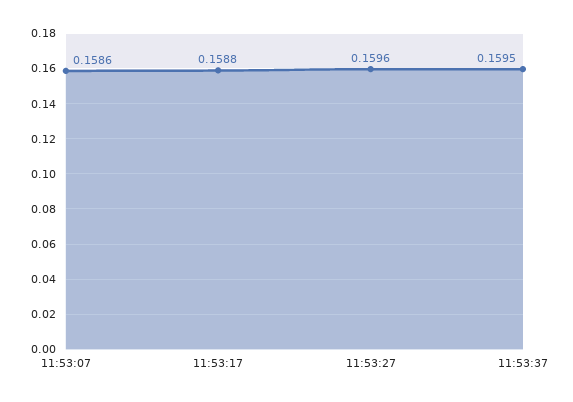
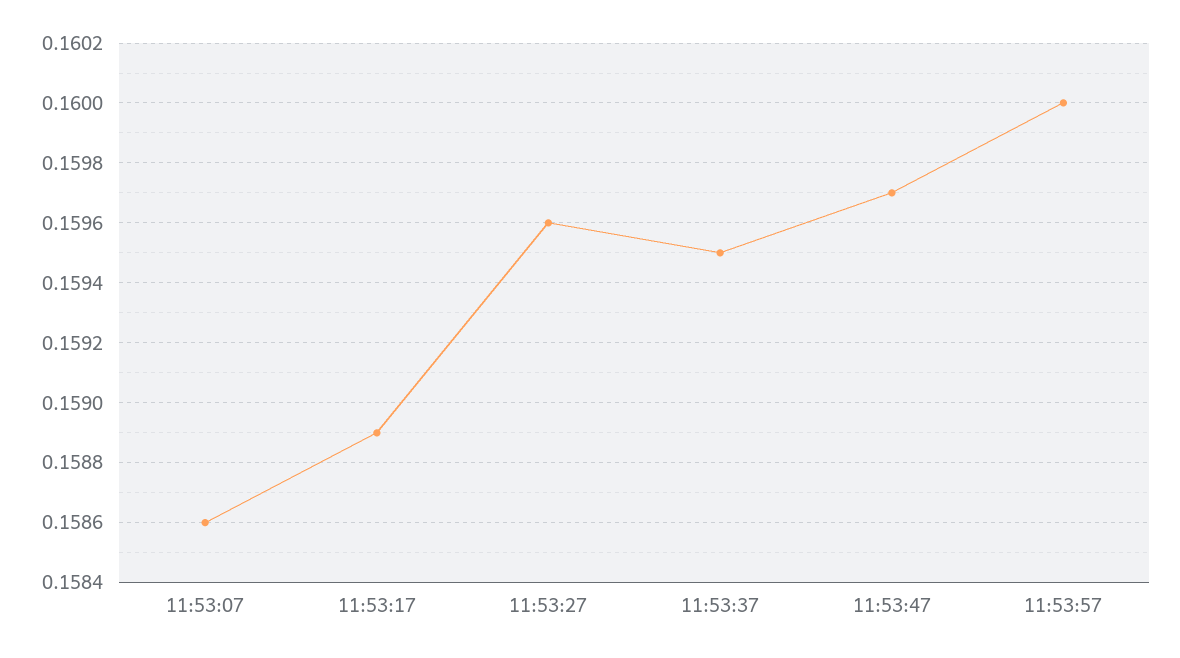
11:53:17: 0.1588 -> 0.1589
11:53:47: none -> 0.1597
11:53:57: none -> 0.16

